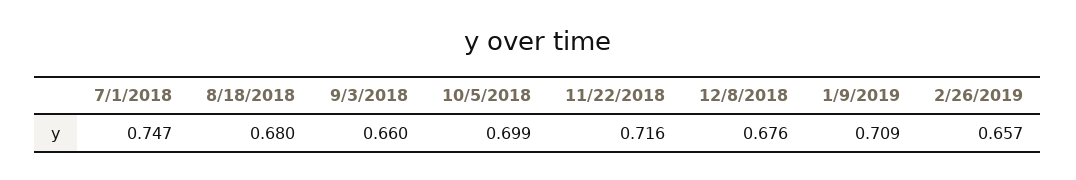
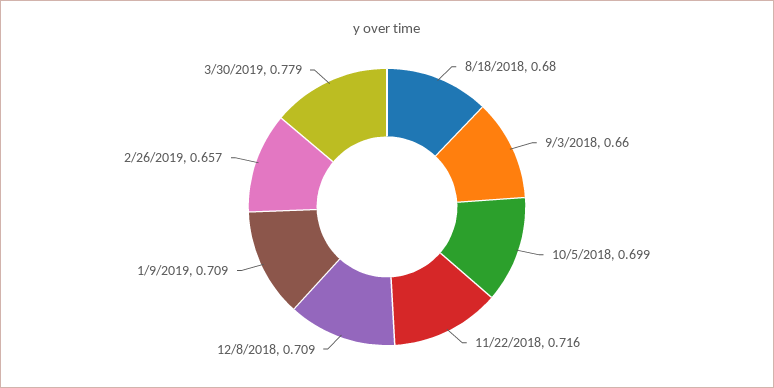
7/1/2018: 0.747 -> none
12/8/2018: 0.676 -> 0.709
3/30/2019: none -> 0.779

